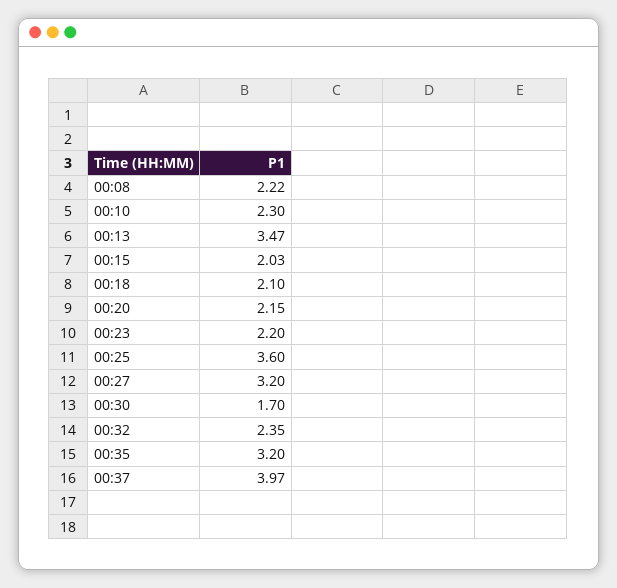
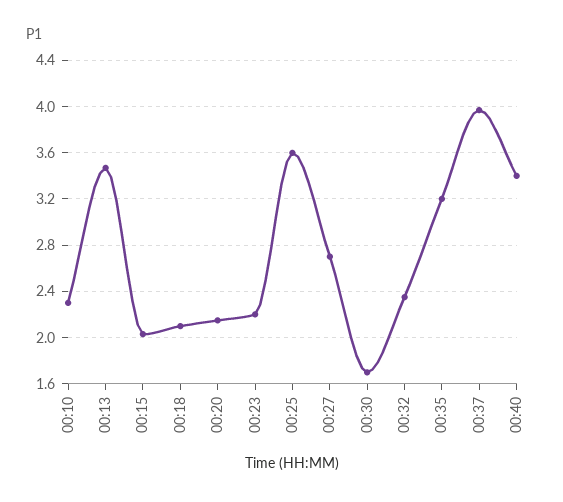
00:08: 2.22 -> none
00:27: 3.2 -> 2.7
00:40: none -> 3.4

